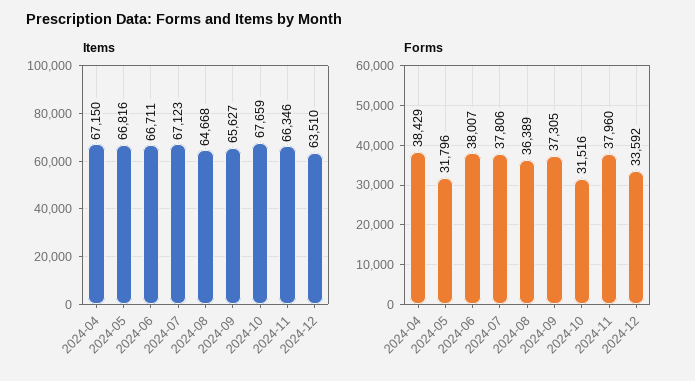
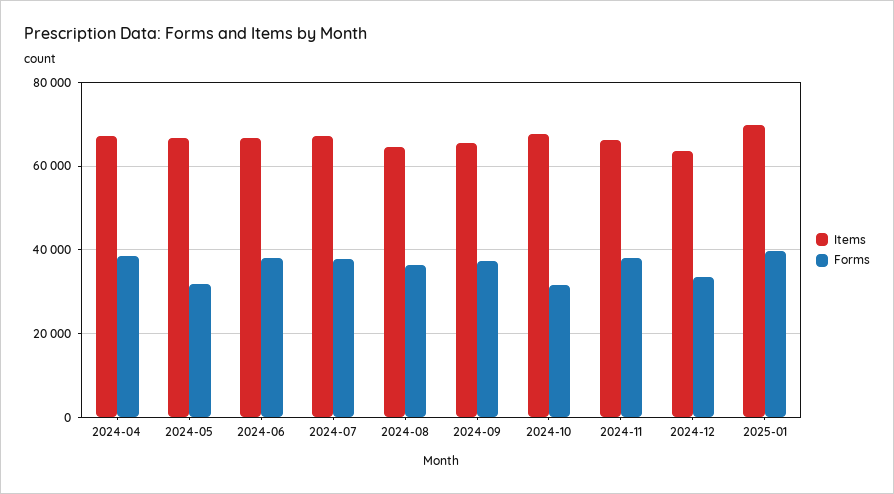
Items, 2025-01: none -> 70000
Forms, 2025-01: none -> 40000

